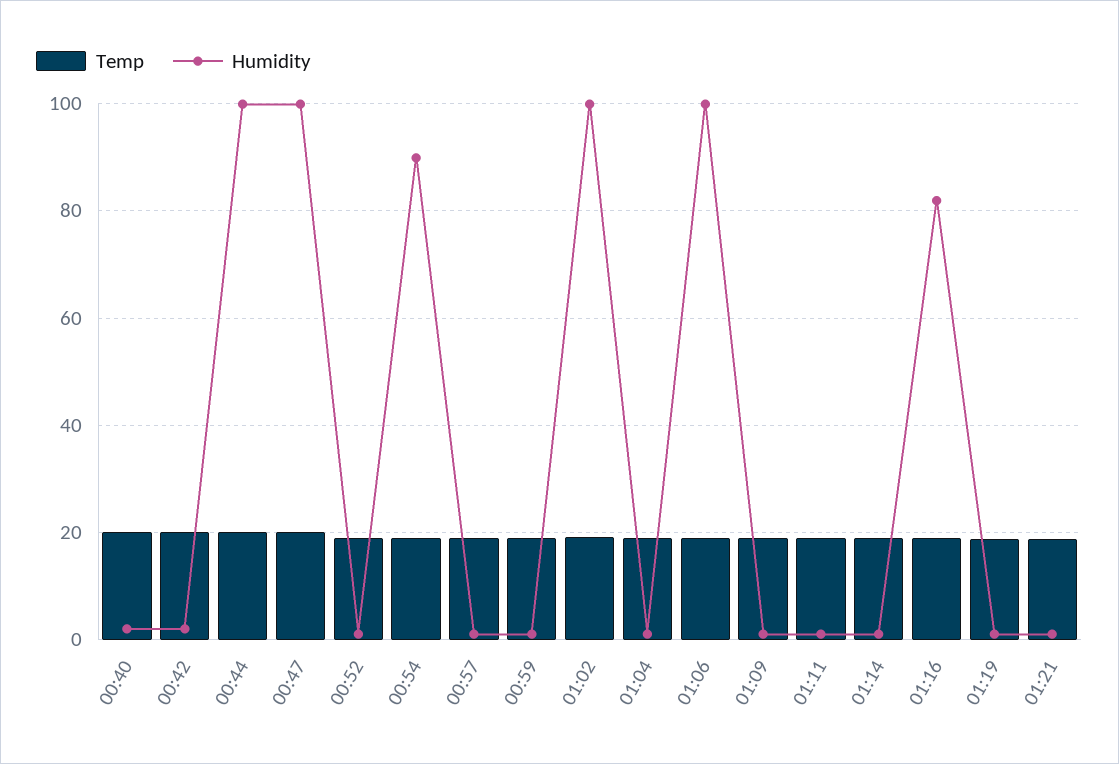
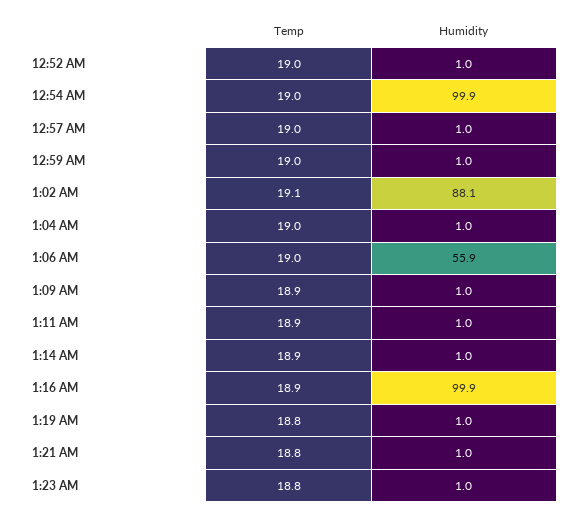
Temp, 00:40: 20 -> none
Humidity, 00:40: 2 -> none
Temp, 00:42: 20 -> none
Humidity, 00:42: 2 -> none
Temp, 00:44: 20 -> none
Humidity, 00:44: 100 -> none
Temp, 00:47: 20 -> none
Humidity, 00:47: 100 -> none
Humidity, 00:54: 90 -> 99.9
Humidity, 01:02: 100 -> 88.1
Humidity, 01:06: 100 -> 55.9
Humidity, 01:16: 82 -> 99.9
Temp, 1:23 AM: none -> 18.8
Humidity, 1:23 AM: none -> 1

